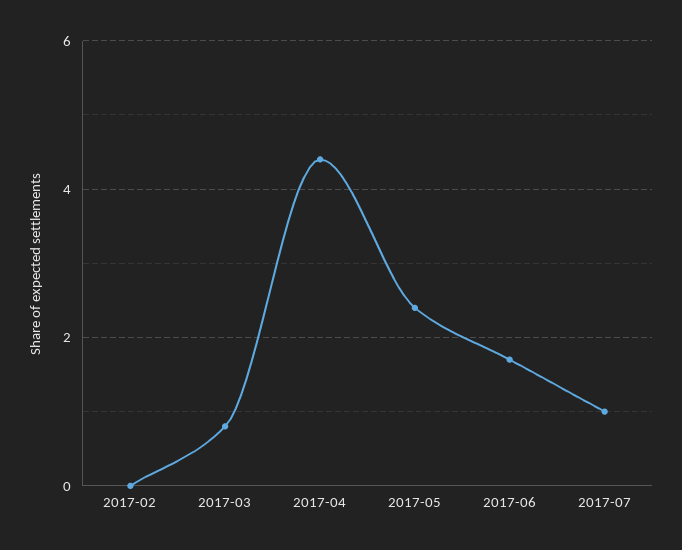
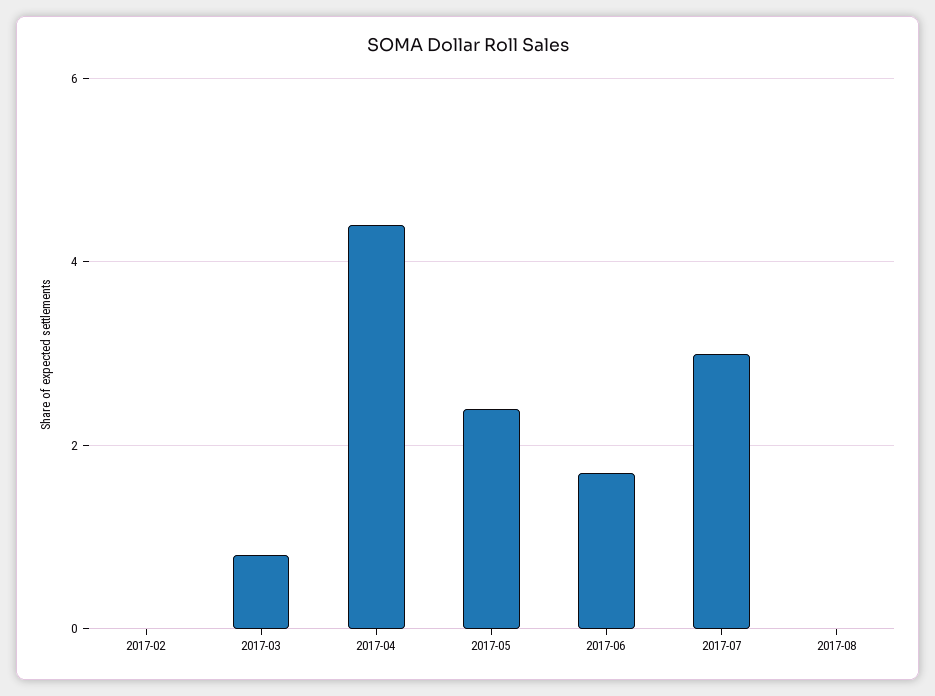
2017-07: 1 -> 3
2017-08: none -> 0

